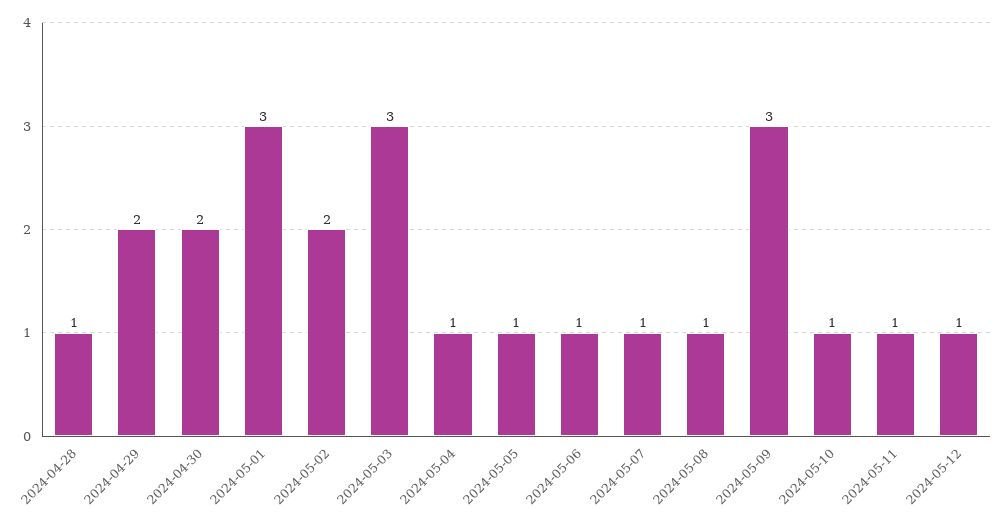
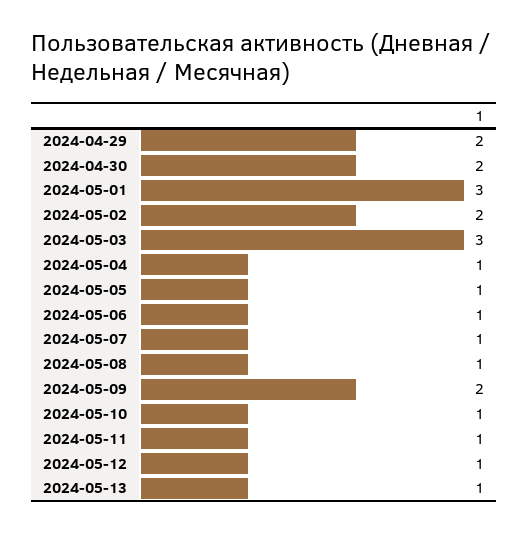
2024-04-28: 1 -> none
2024-05-09: 3 -> 2
2024-05-13: none -> 1

